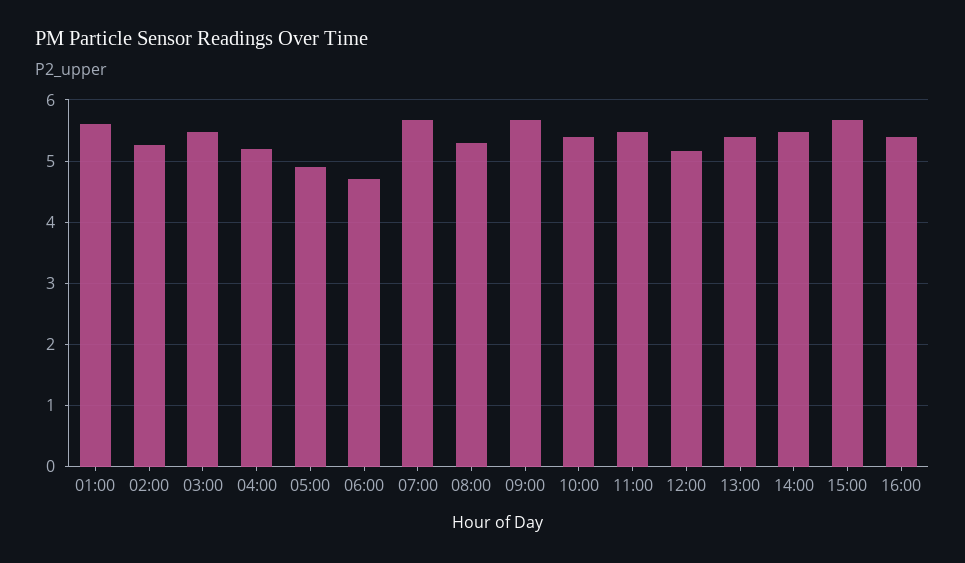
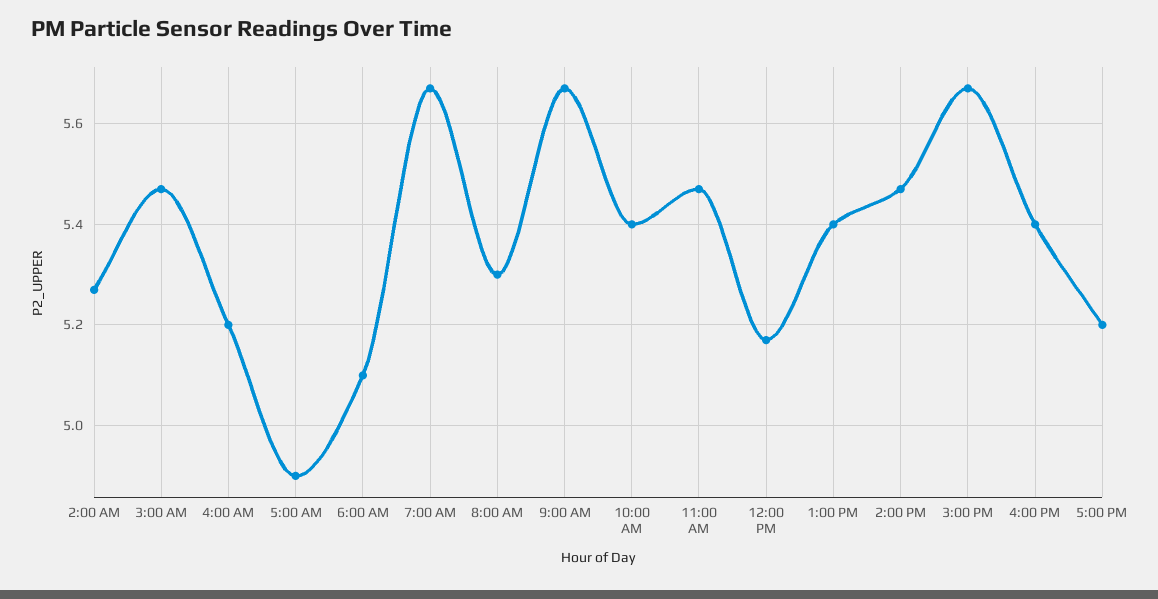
01:00: 5.6 -> none
06:00: 4.7 -> 5.1
5:00 PM: none -> 5.2

